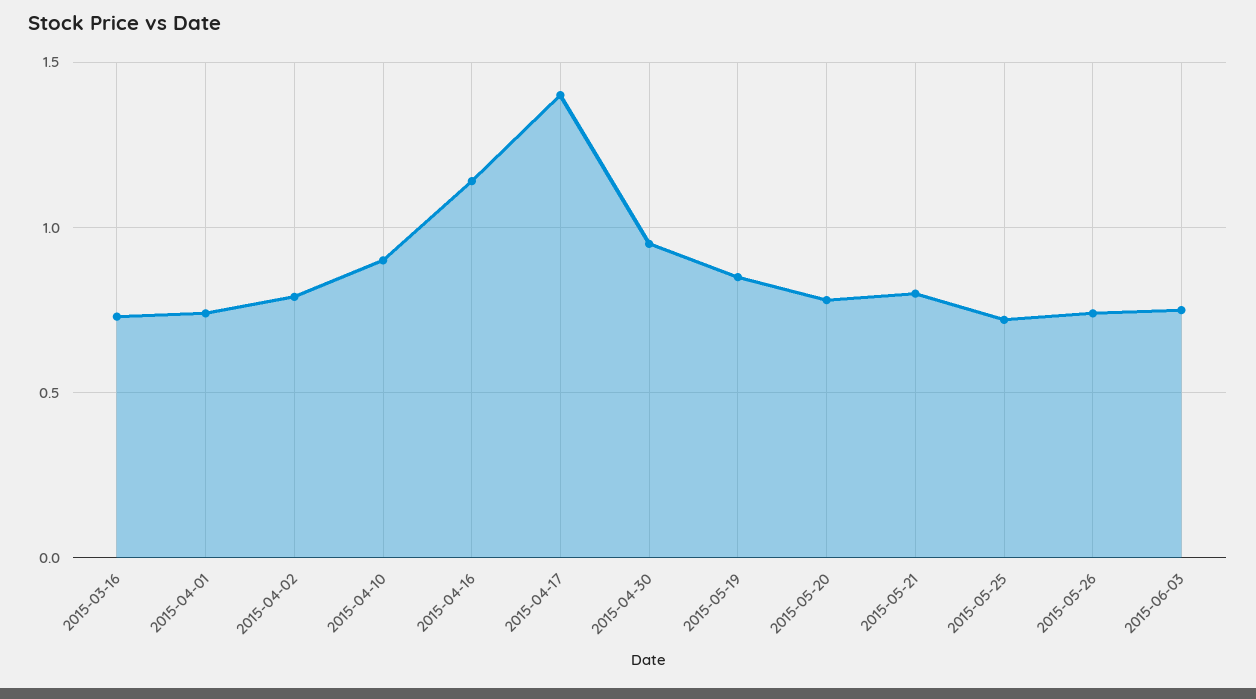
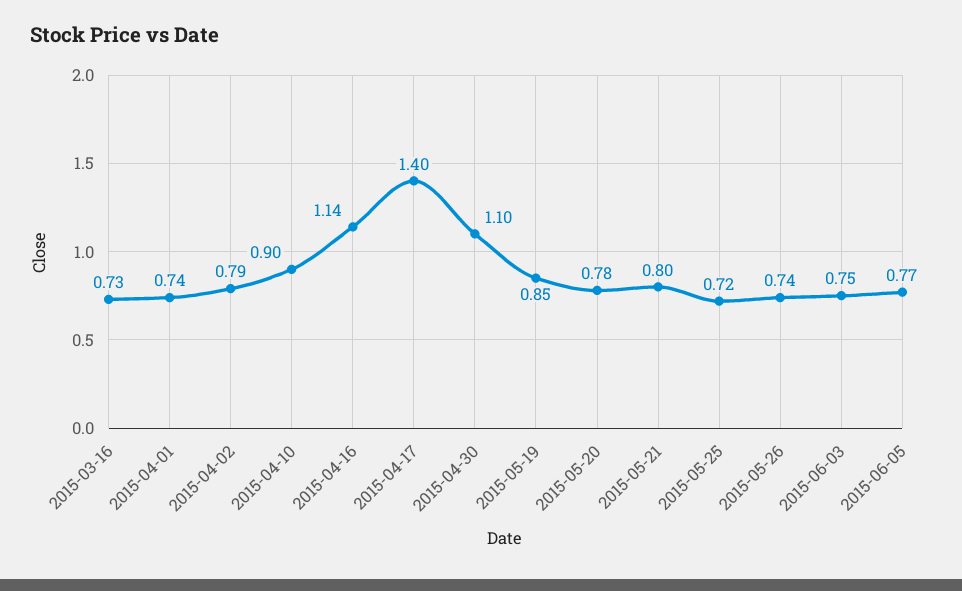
2015-04-30: 0.95 -> 1.1
2015-06-05: none -> 0.77

